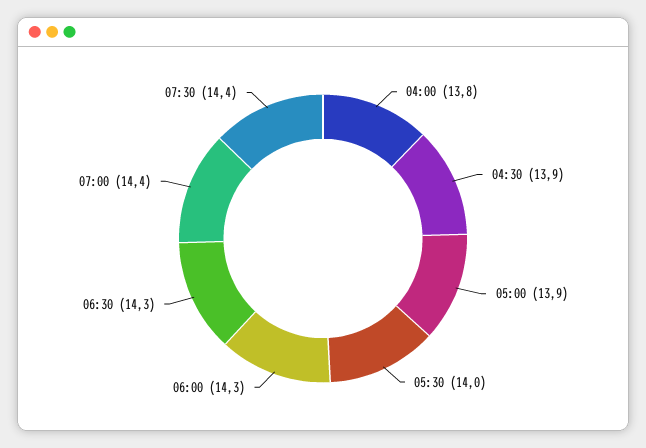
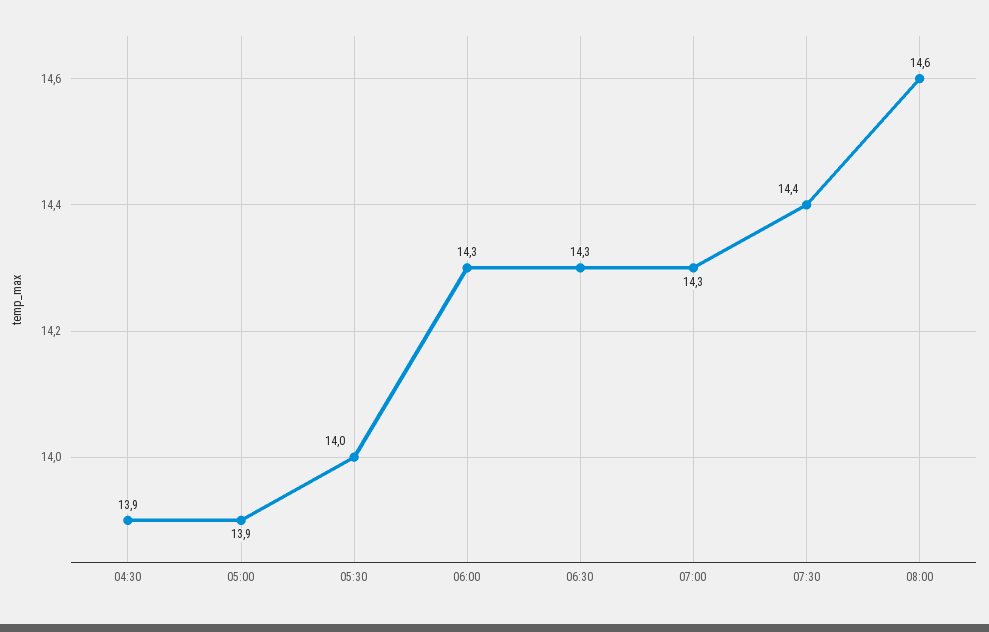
04:00: 13.8 -> none
07:00: 14.4 -> 14.3
08:00: none -> 14.6

